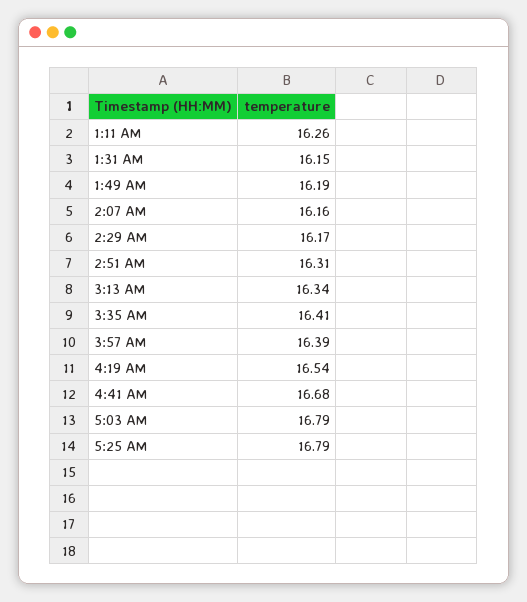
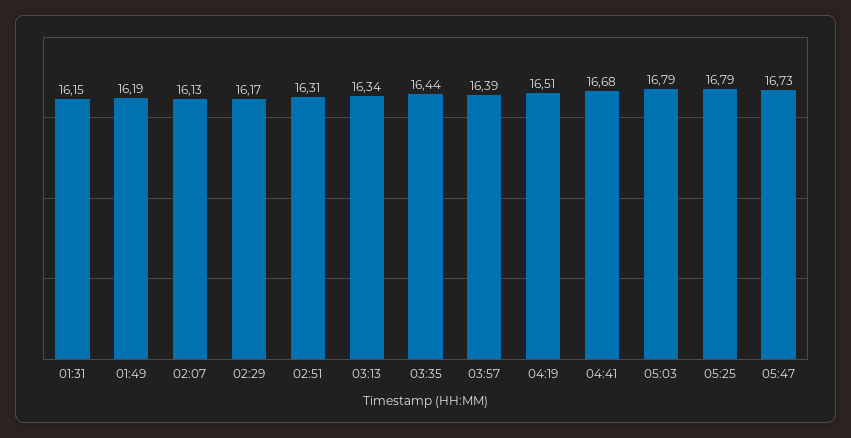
1:11 AM: 16.26 -> none
2:07 AM: 16.16 -> 16.13
3:35 AM: 16.41 -> 16.44
4:19 AM: 16.54 -> 16.51
05:47: none -> 16.73

